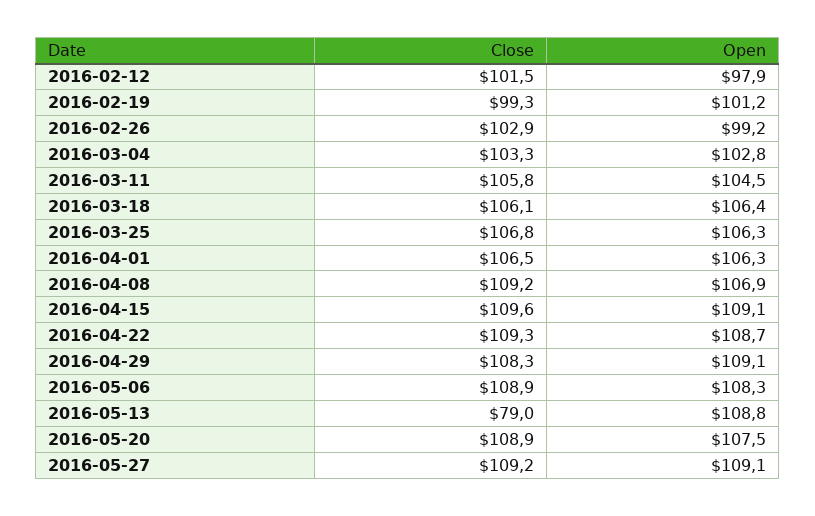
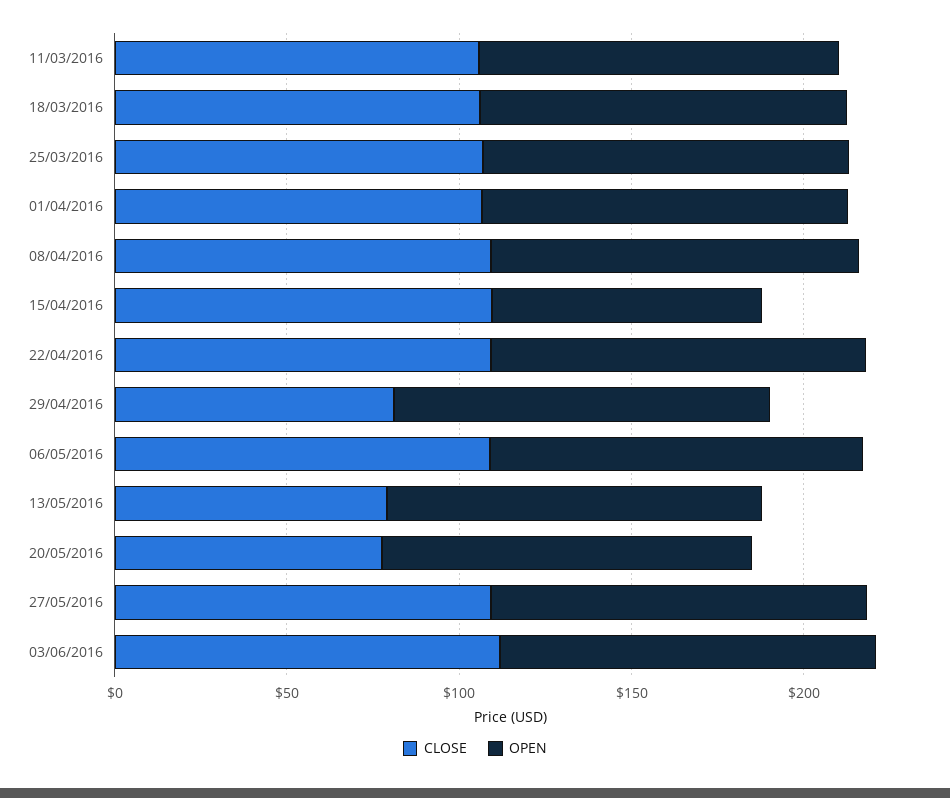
Close, 2016-02-12: 101.5 -> none
Open, 2016-02-12: 97.9 -> none
Close, 2016-02-19: 99.3 -> none
Open, 2016-02-19: 101.2 -> none
Close, 2016-02-26: 102.9 -> none
Open, 2016-02-26: 99.2 -> none
Close, 2016-03-04: 103.3 -> none
Open, 2016-03-04: 102.8 -> none
Open, 2016-04-15: 109.1 -> 80
Close, 2016-04-29: 108.3 -> 80
Close, 2016-05-20: 108.9 -> 80
Close, 03/06/2016: none -> 110
Open, 03/06/2016: none -> 110

